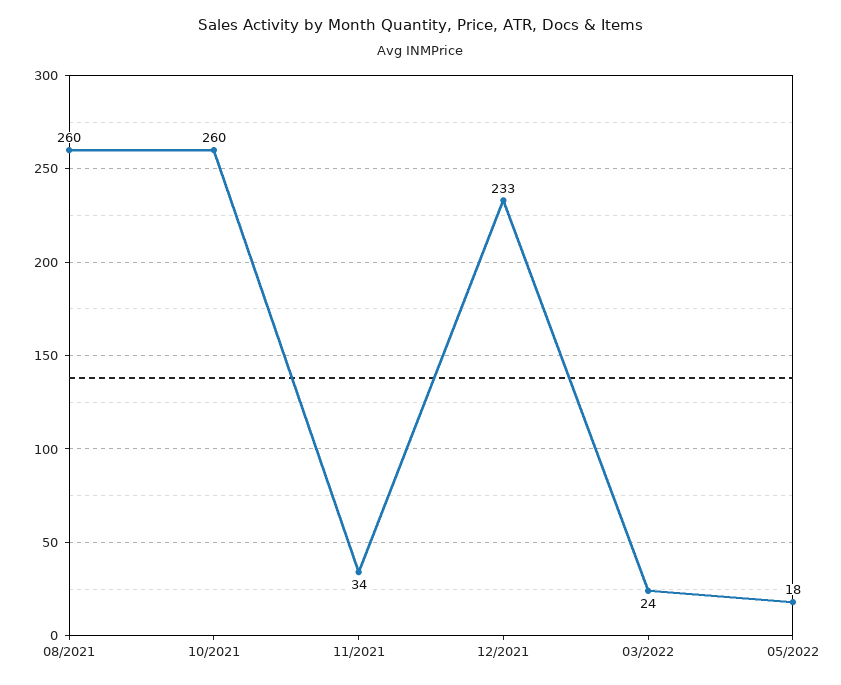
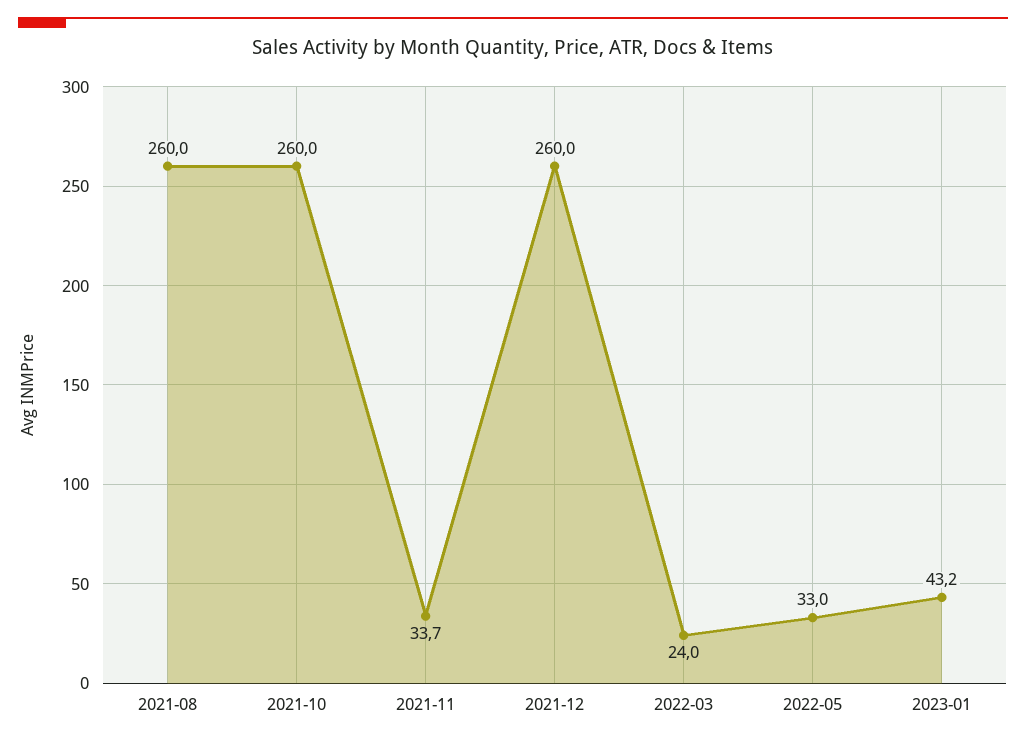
12/2021: 233 -> 260
05/2022: 18 -> 33
2023-01: none -> 43.2

